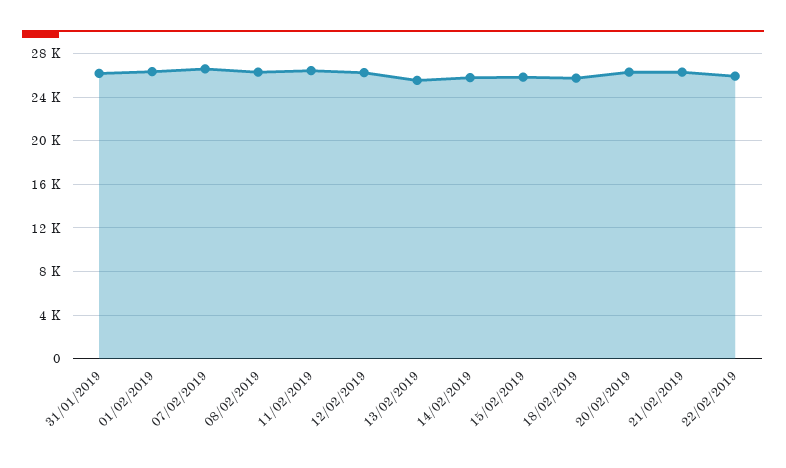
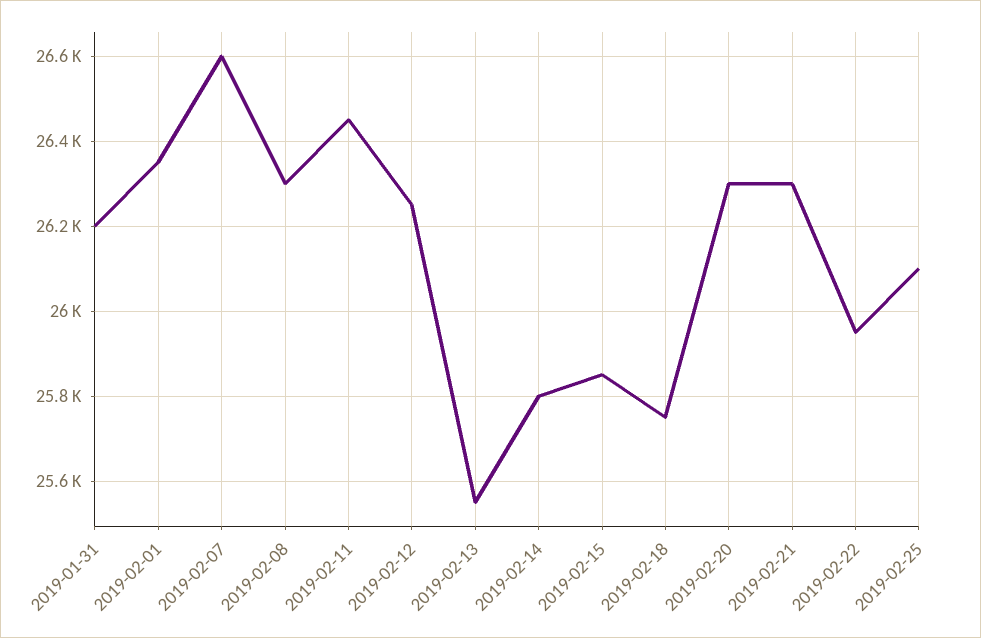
2019-02-25: none -> 26100

